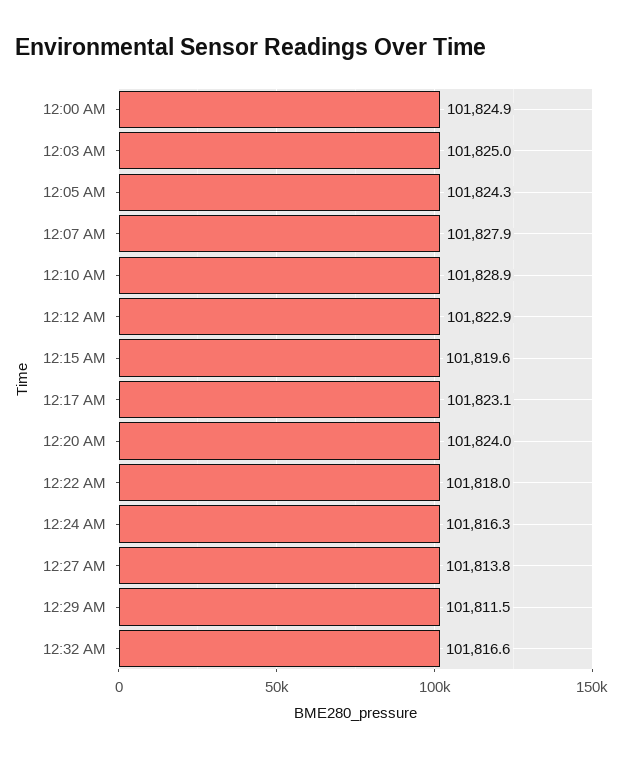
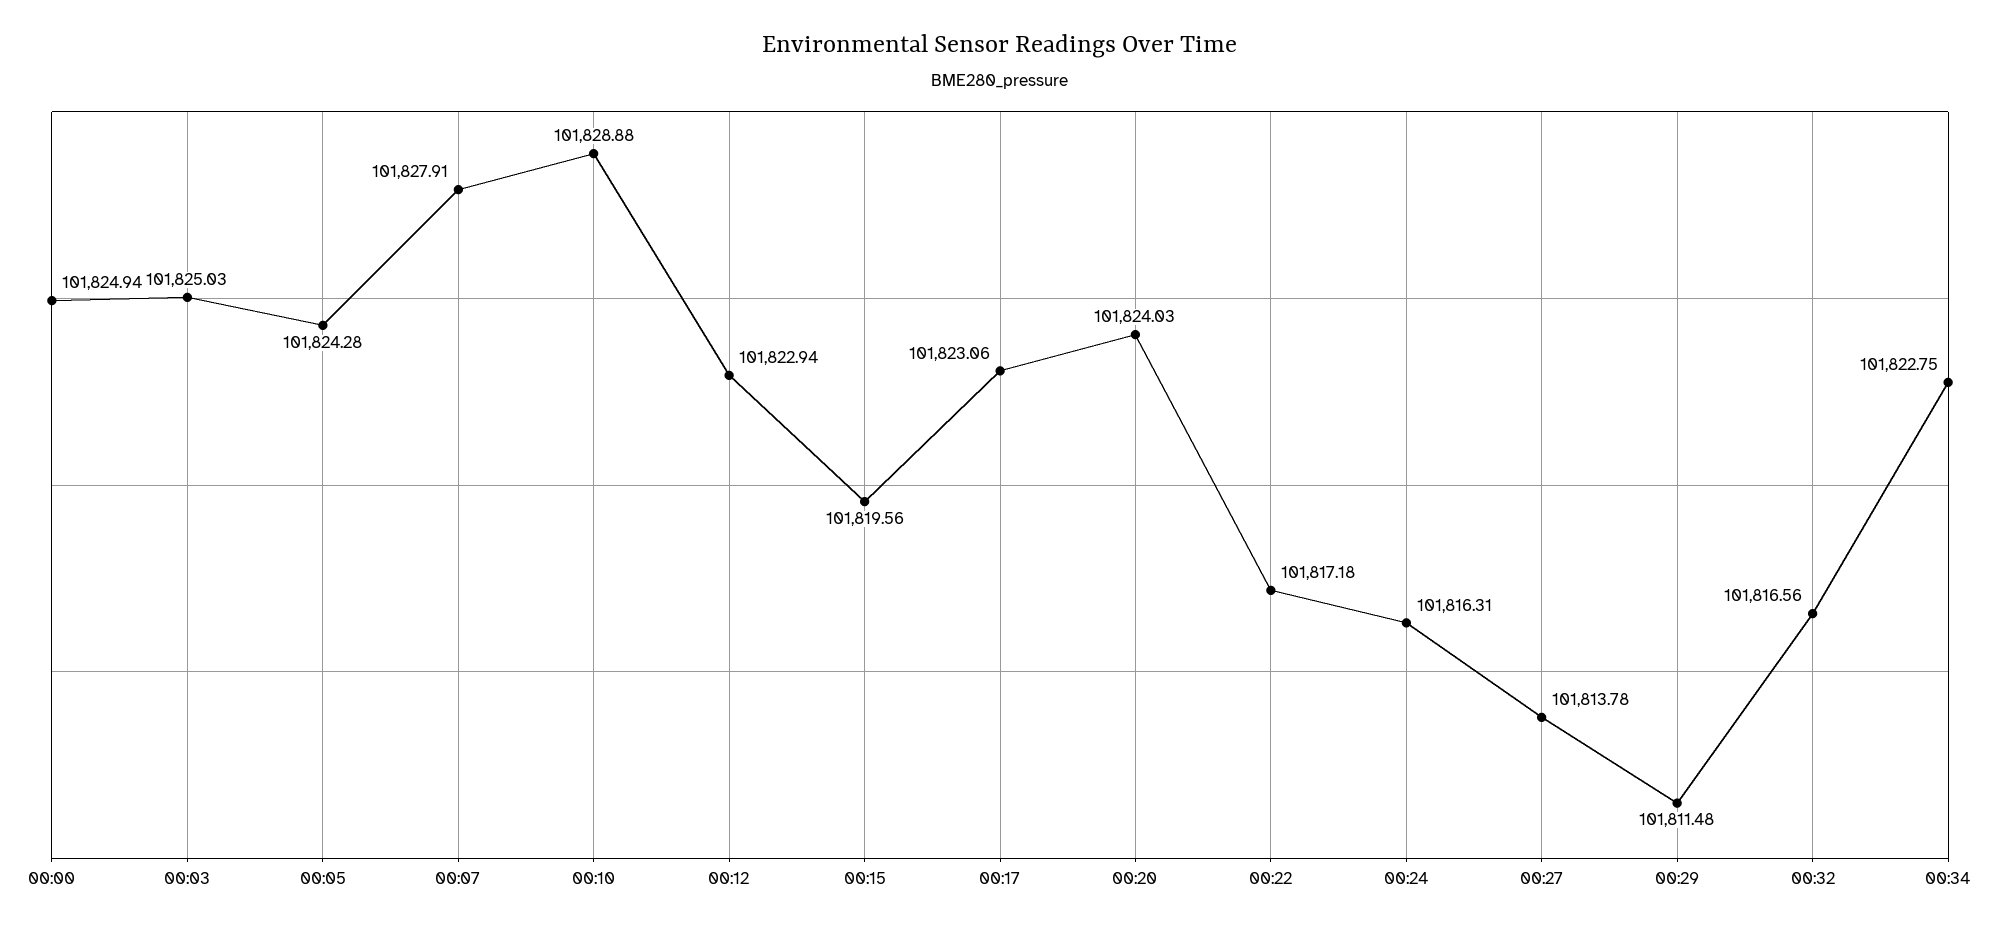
12:22 AM: 101818 -> 101817.18
00:34: none -> 101822.75

